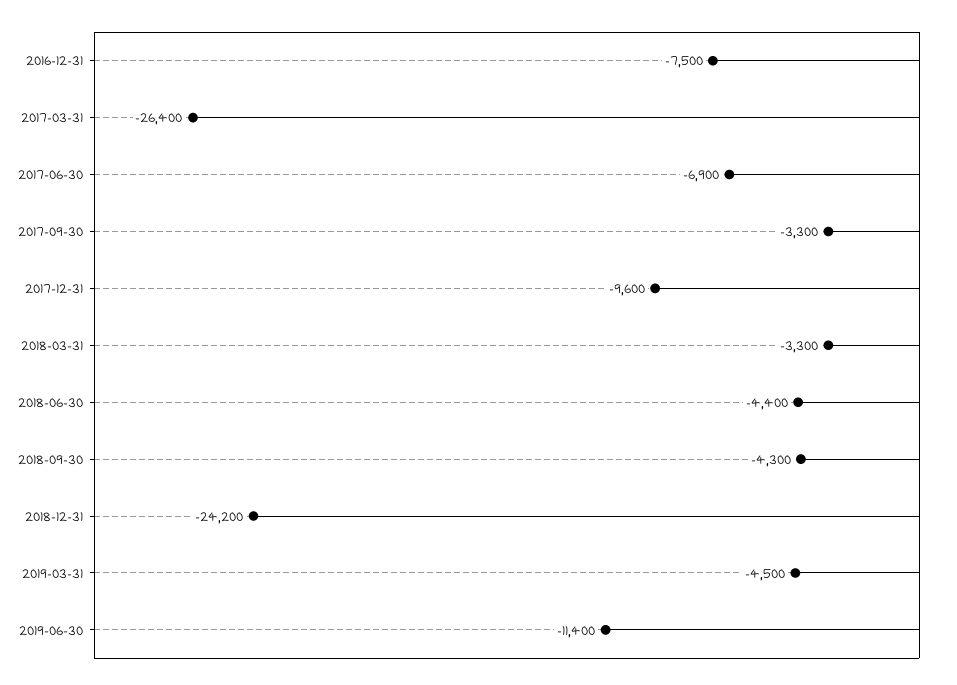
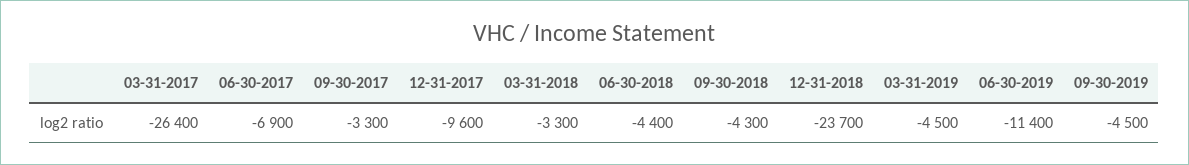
2016-12-31: -7500 -> none
2018-12-31: -24200 -> -23700
09-30-2019: none -> -4500

